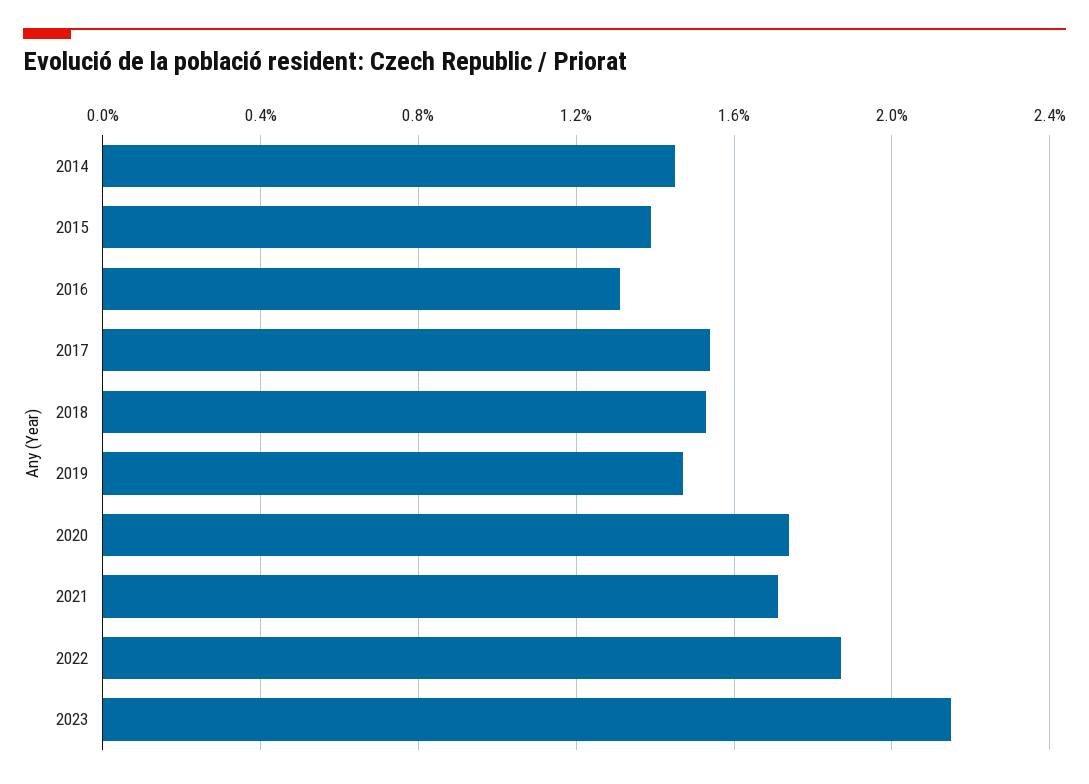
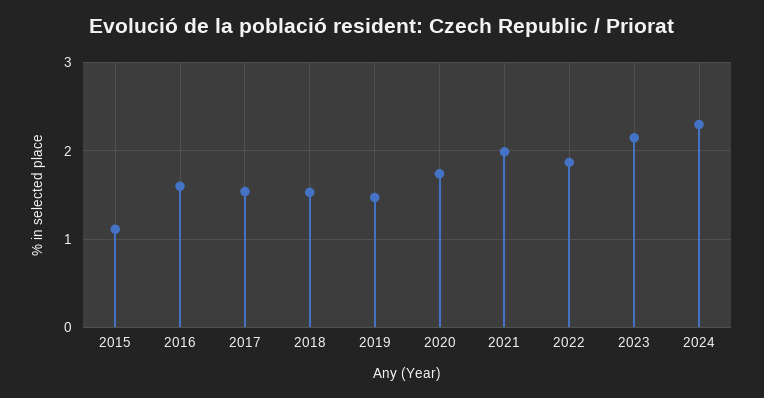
2014: 1.45 -> none
2015: 1.4 -> 1.1
2016: 1.3 -> 1.6
2021: 1.7 -> 2
2024: none -> 2.3

